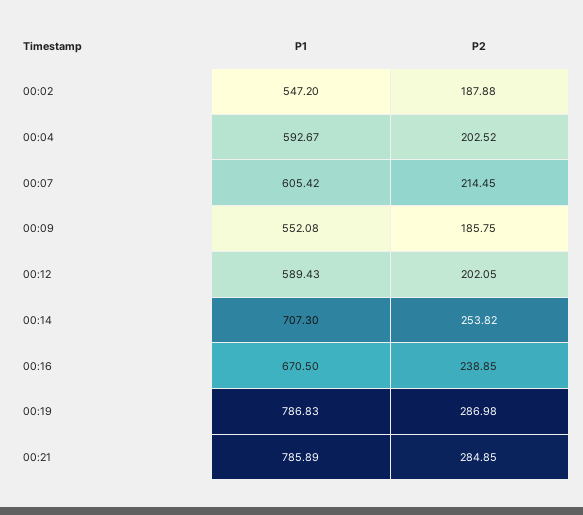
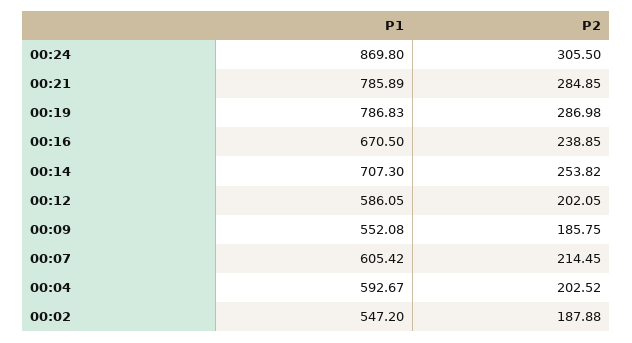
P1, 00:12: 589.43 -> 586.05
P1, 00:24: none -> 869.8
P2, 00:24: none -> 305.5

